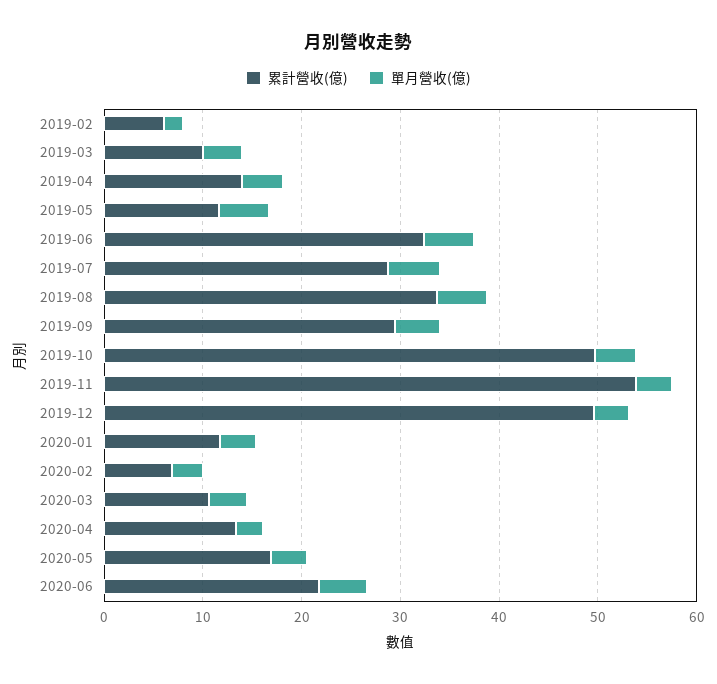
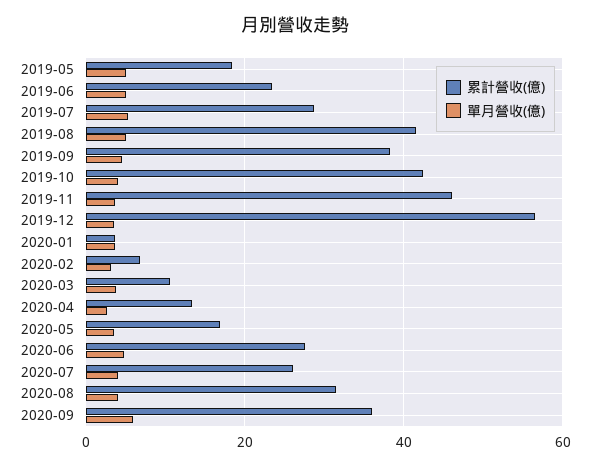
累計營收(億), 2019-02: 6 -> none
單月營收(億), 2019-02: 2 -> none
累計營收(億), 2019-03: 10 -> none
單月營收(億), 2019-03: 4 -> none
累計營收(億), 2019-04: 14 -> none
單月營收(億), 2019-04: 4 -> none
累計營收(億), 2019-05: 12 -> 18
累計營收(億), 2019-06: 32 -> 24
累計營收(億), 2019-08: 34 -> 42
累計營收(億), 2019-09: 30 -> 38
累計營收(億), 2019-10: 50 -> 42
累計營收(億), 2019-11: 54 -> 46
累計營收(億), 2019-12: 50 -> 56
累計營收(億), 2020-01: 12 -> 4
累計營收(億), 2020-06: 22 -> 28
累計營收(億), 2020-07: none -> 26
單月營收(億), 2020-07: none -> 4
累計營收(億), 2020-08: none -> 32
單月營收(億), 2020-08: none -> 4
累計營收(億), 2020-09: none -> 36
單月營收(億), 2020-09: none -> 6

